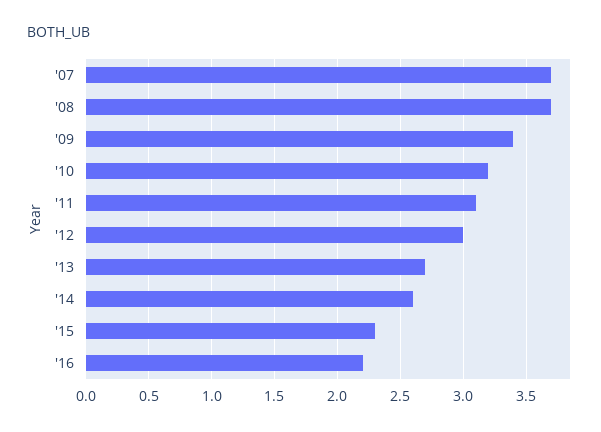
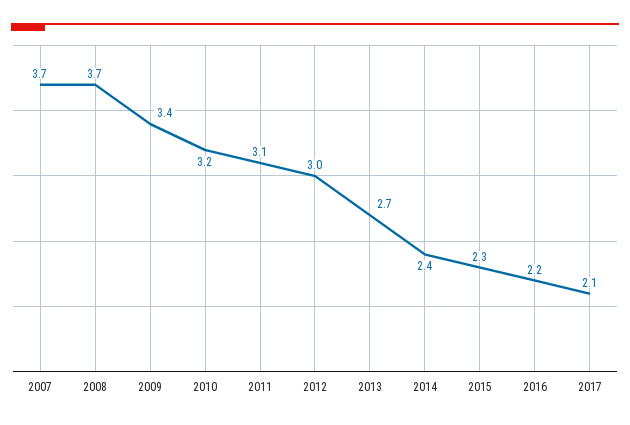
'14: 2.6 -> 2.4
2017: none -> 2.1

